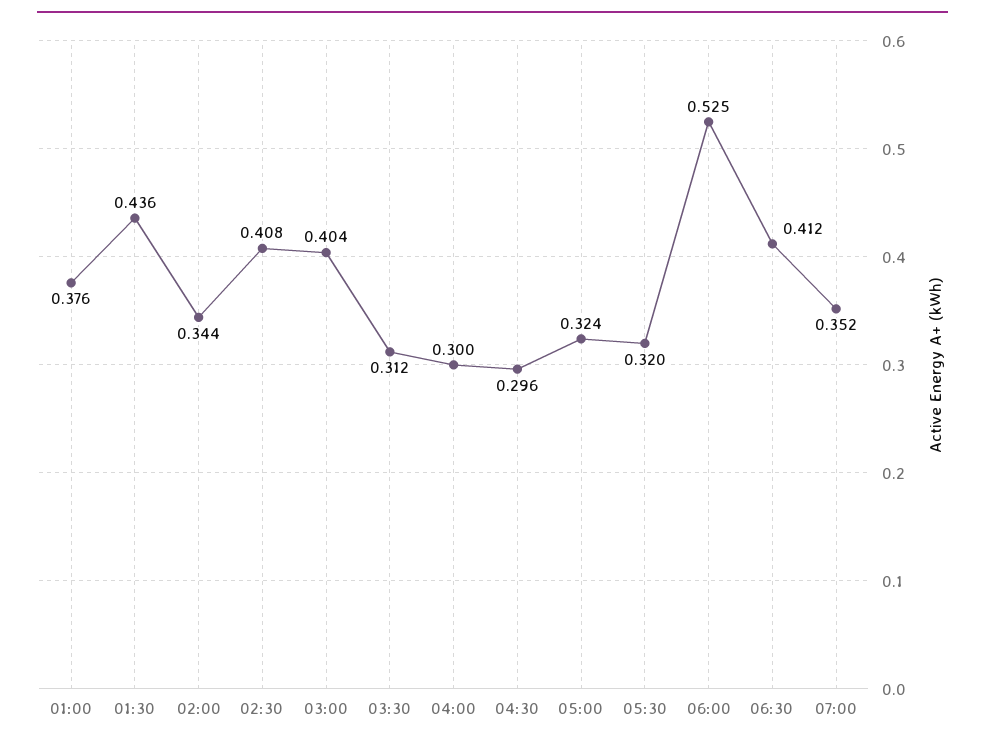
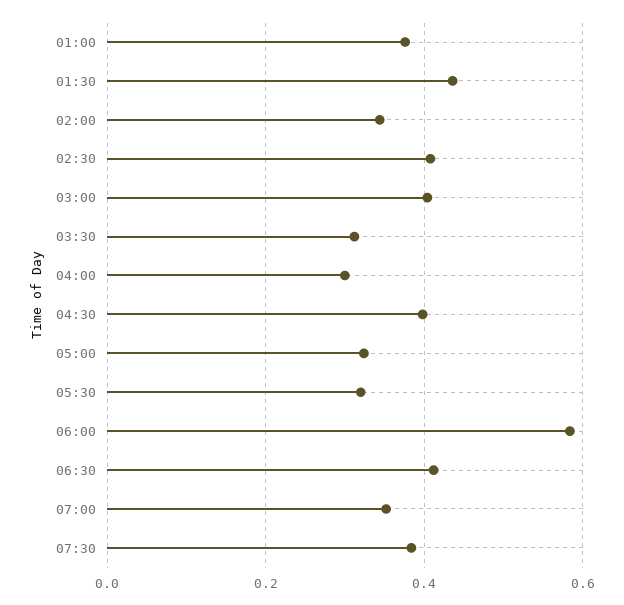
04:30: 0.296 -> 0.4
06:00: 0.525 -> 0.58
07:30: none -> 0.38

